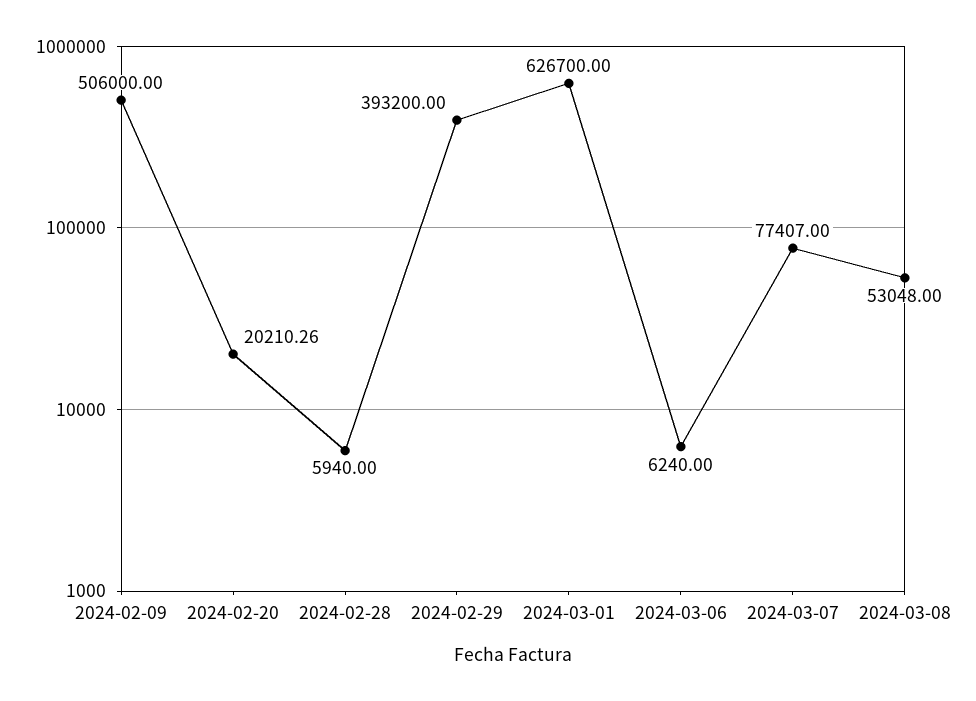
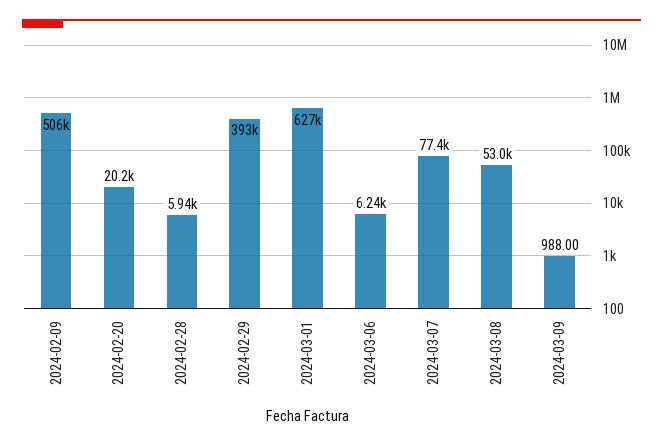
2024-03-09: none -> 988

